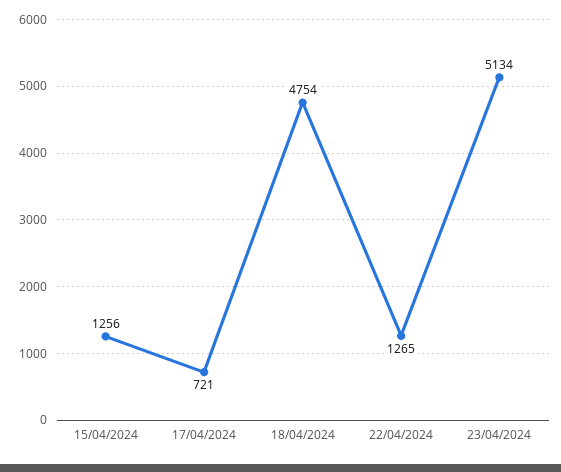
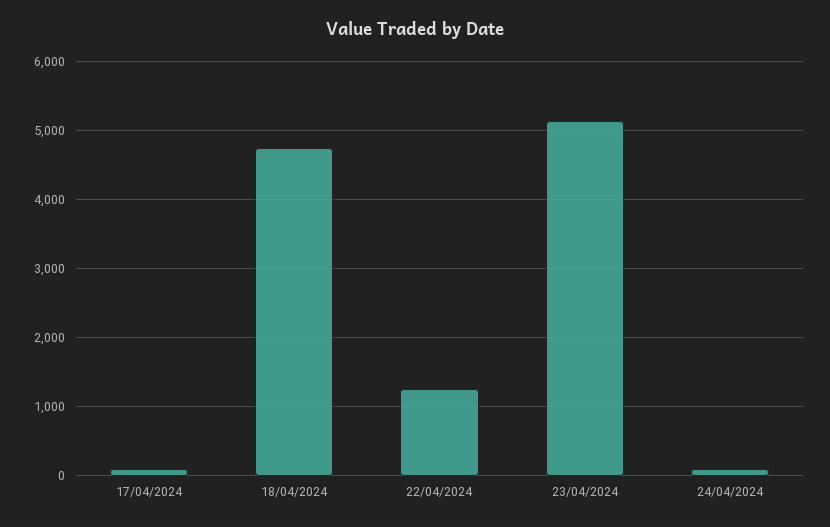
15/04/2024: 1256 -> none
17/04/2024: 721 -> 100
24/04/2024: none -> 100

